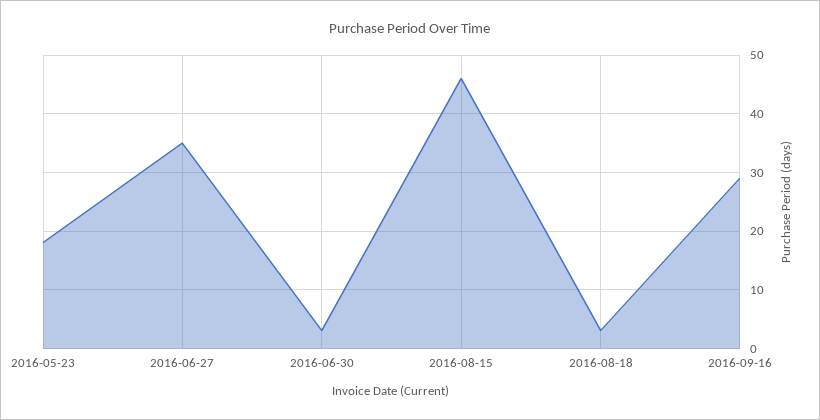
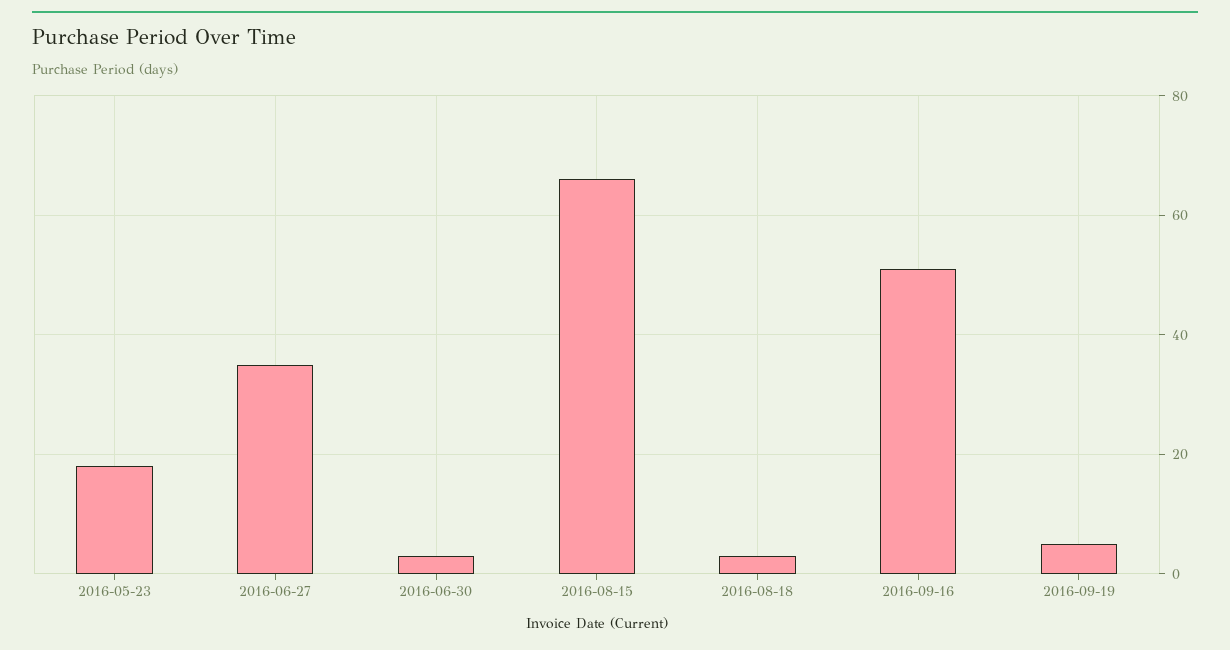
2016-08-15: 45 -> 65
2016-09-16: 30 -> 50
2016-09-19: none -> 5

